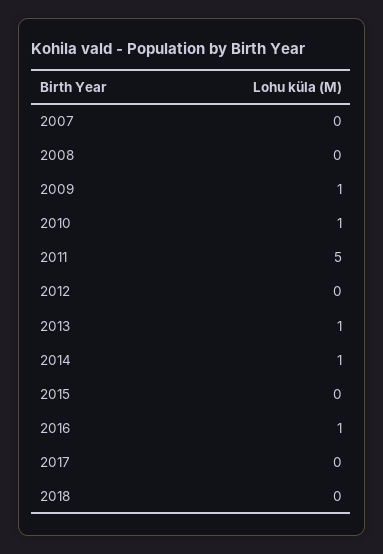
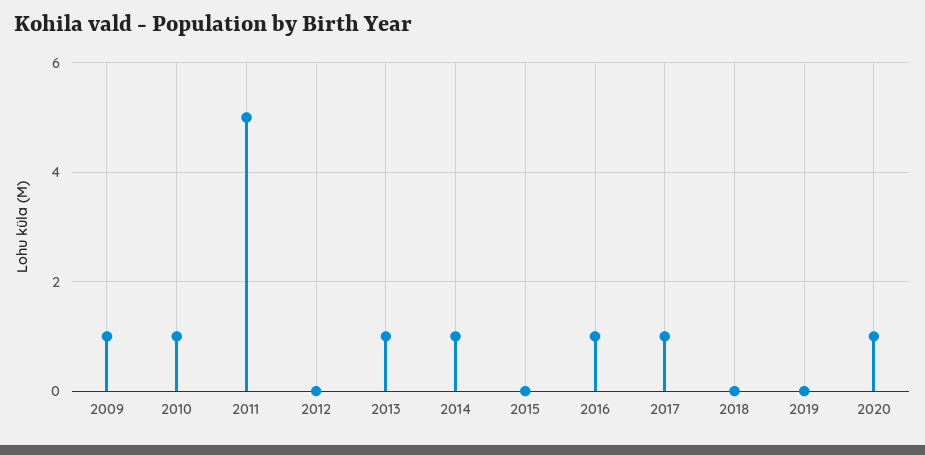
2007: 0 -> none
2008: 0 -> none
2017: 0 -> 1
2019: none -> 0
2020: none -> 1

